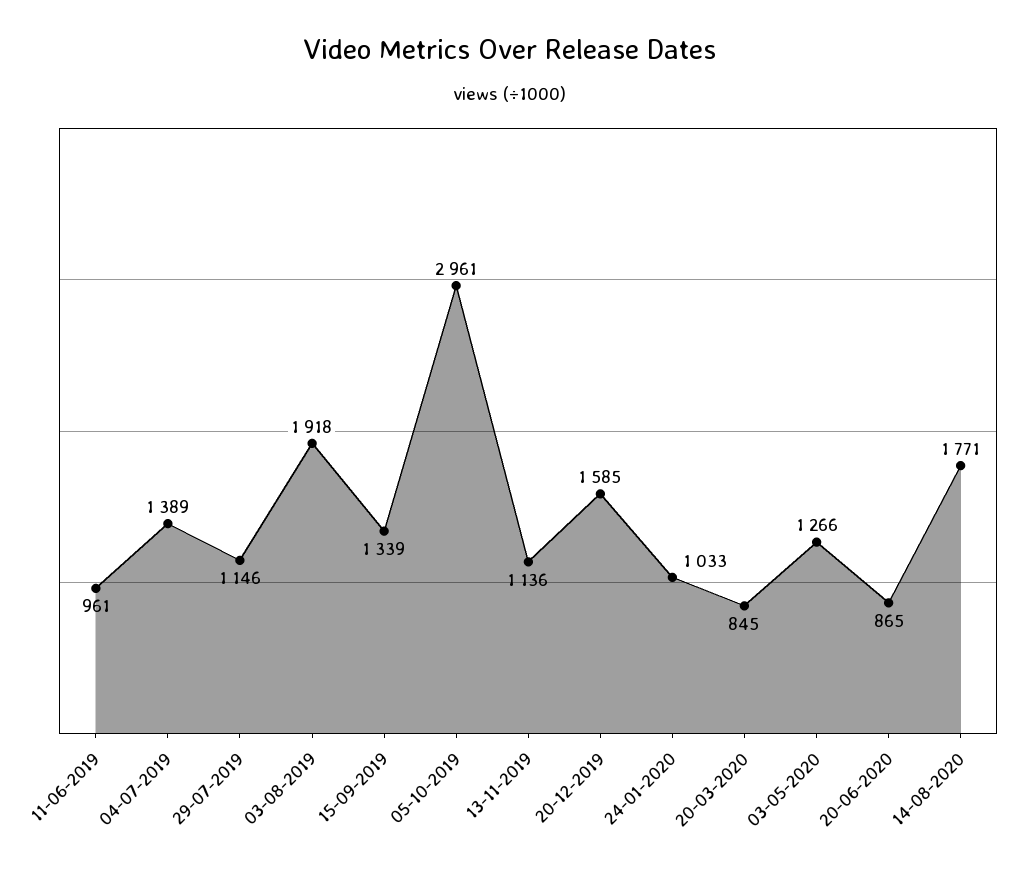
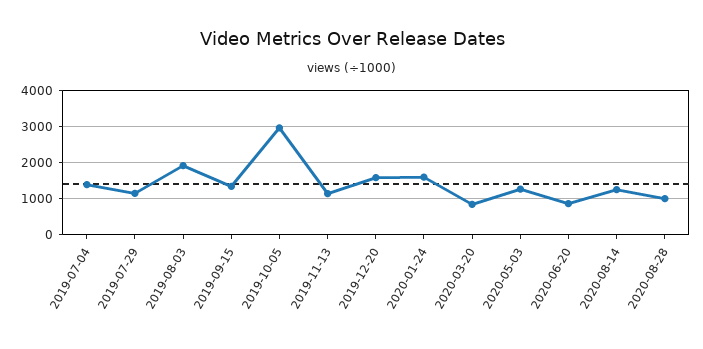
11-06-2019: 961 -> none
24-01-2020: 1033 -> 1600
14-08-2020: 1771 -> 1200
2020-08-28: none -> 1000

